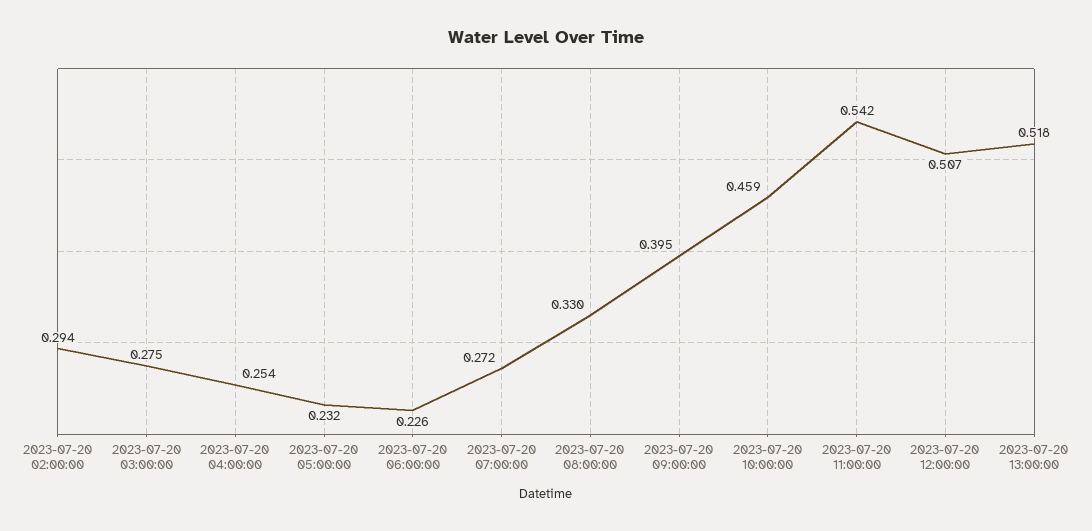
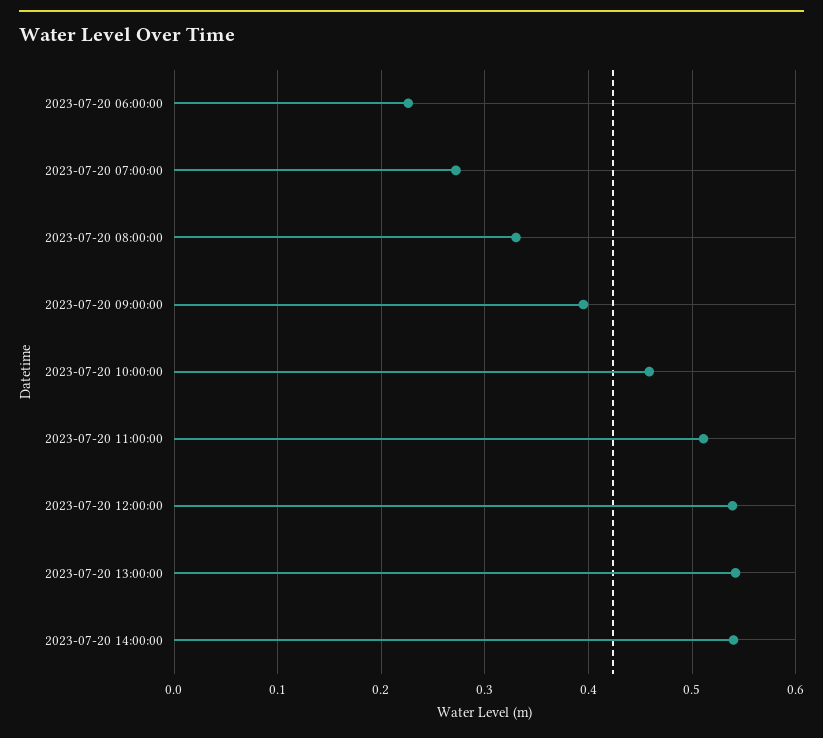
2023-07-20 02:00:00: 0.294 -> none
2023-07-20 03:00:00: 0.275 -> none
2023-07-20 04:00:00: 0.254 -> none
2023-07-20 05:00:00: 0.232 -> none
2023-07-20 11:00:00: 0.542 -> 0.51
2023-07-20 12:00:00: 0.507 -> 0.54
2023-07-20 13:00:00: 0.518 -> 0.54
2023-07-20 14:00:00: none -> 0.54

